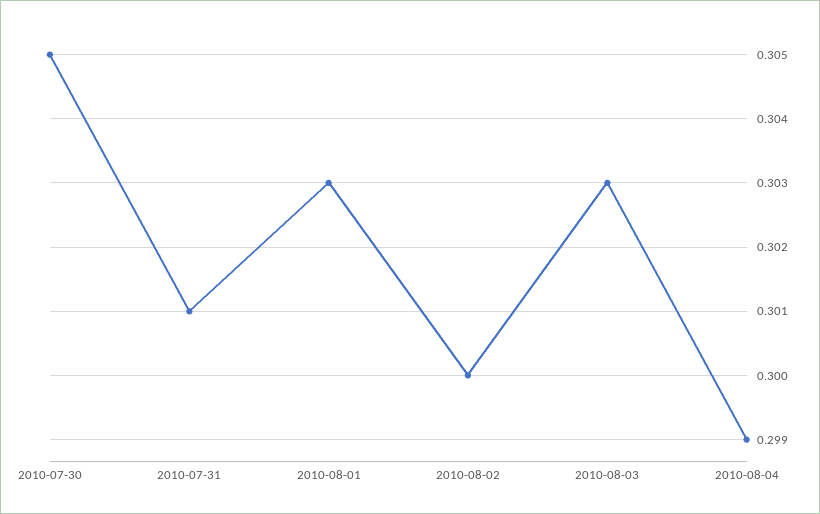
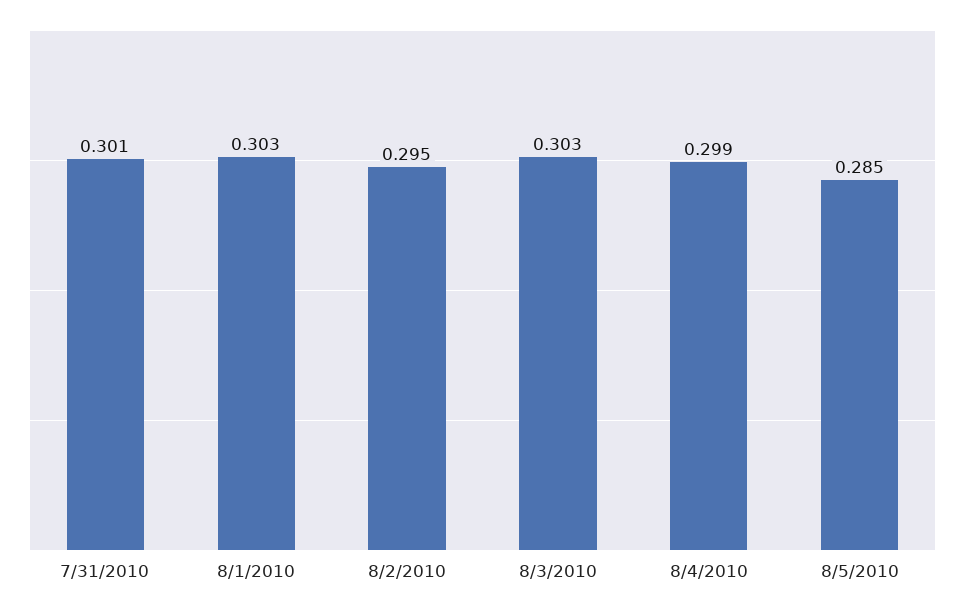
2010-07-30: 0.305 -> none
2010-08-02: 0.3 -> 0.295
8/5/2010: none -> 0.285

